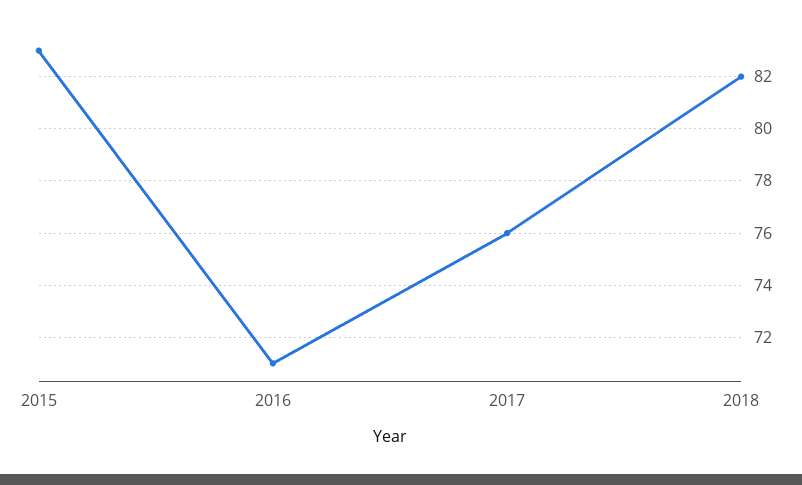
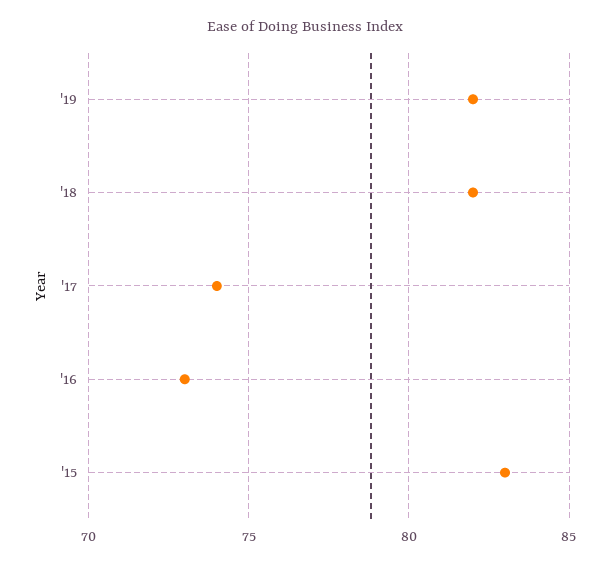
2016: 71 -> 73
2017: 76 -> 74
'19: none -> 82

